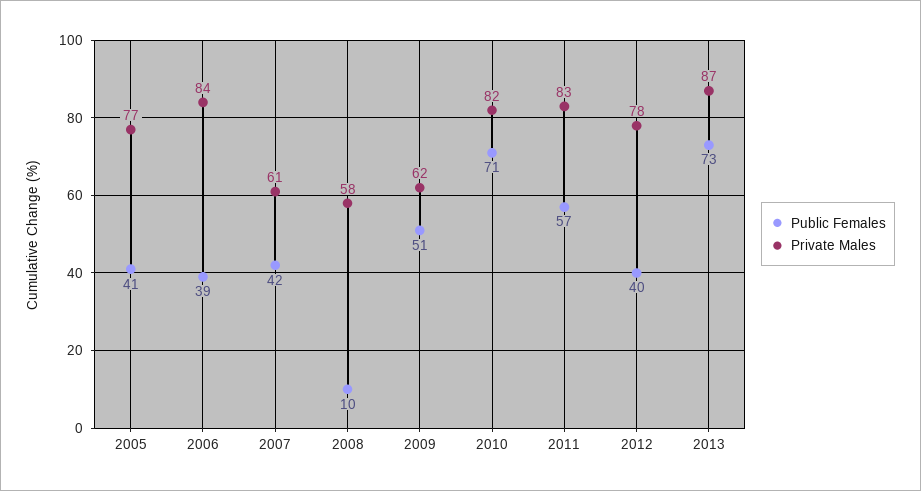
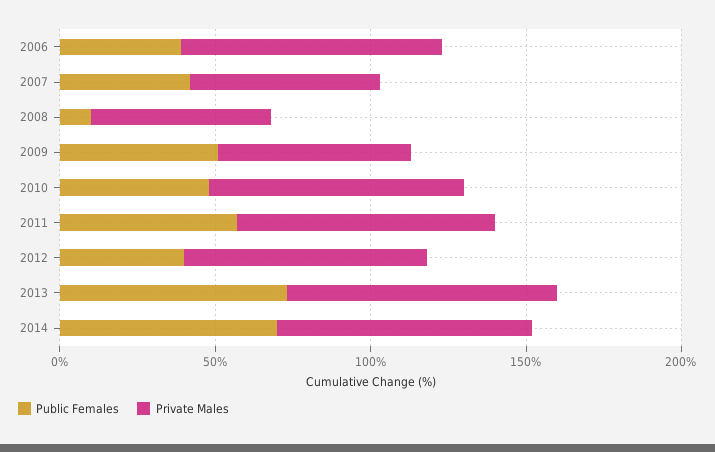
Public Females, 2005: 41 -> none
Private Males, 2005: 77 -> none
Public Females, 2010: 71 -> 50
Public Females, 2014: none -> 70
Private Males, 2014: none -> 80

